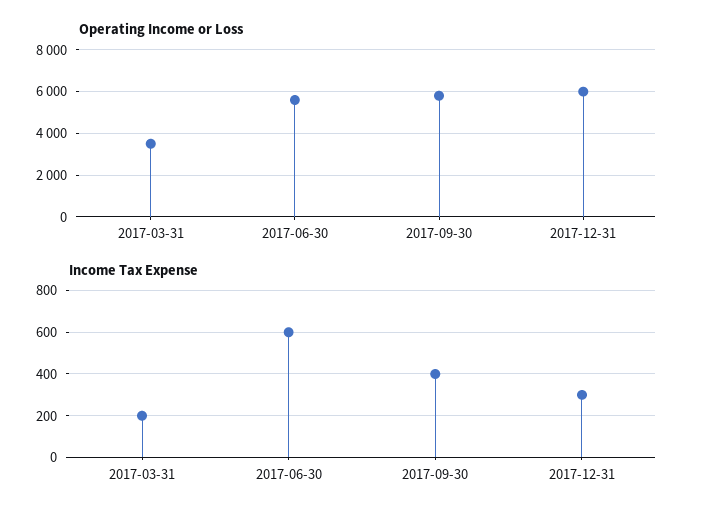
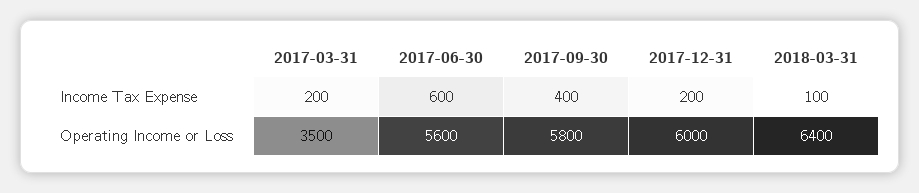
Income Tax Expense, 2017-12-31: 300 -> 200
Income Tax Expense, 2018-03-31: none -> 100
Operating Income or Loss, 2018-03-31: none -> 6400

